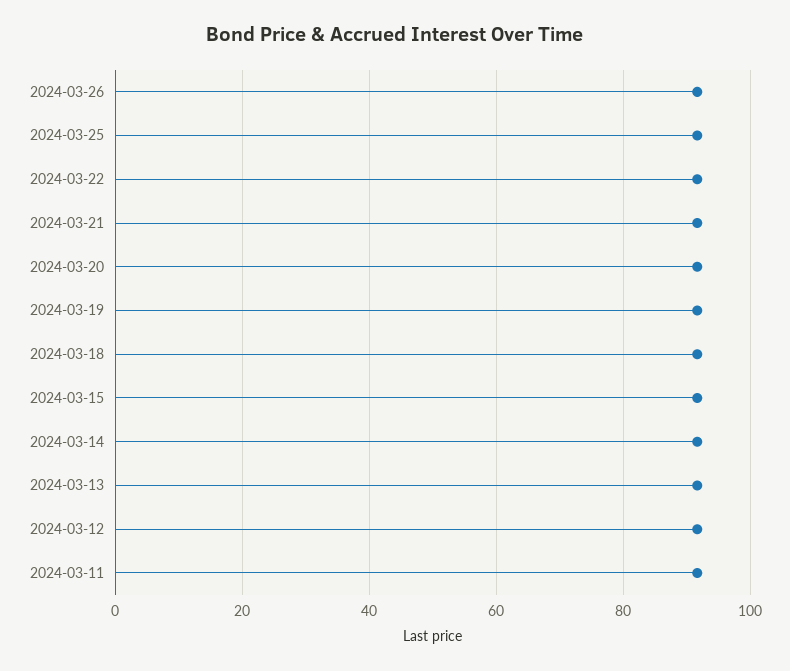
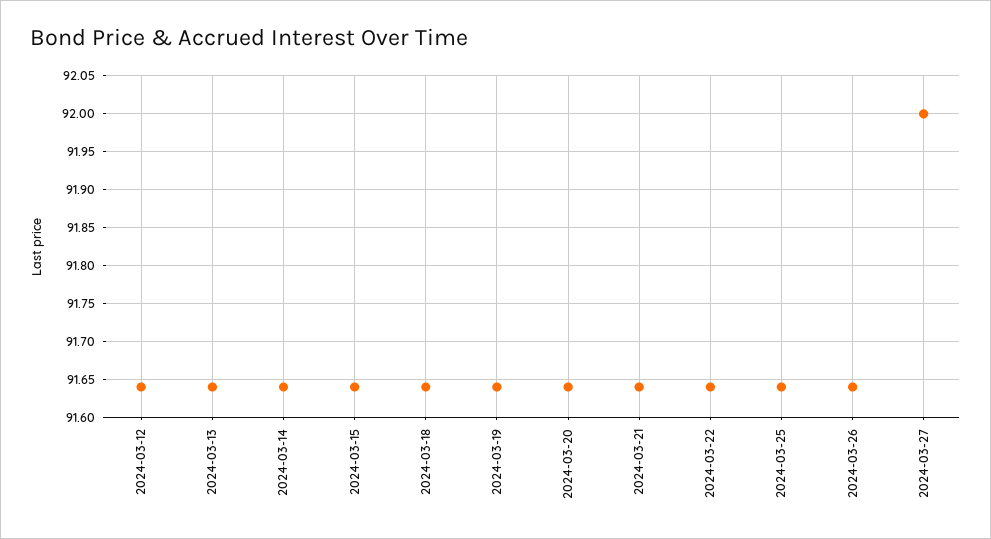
2024-03-11: 92 -> none
2024-03-27: none -> 92

